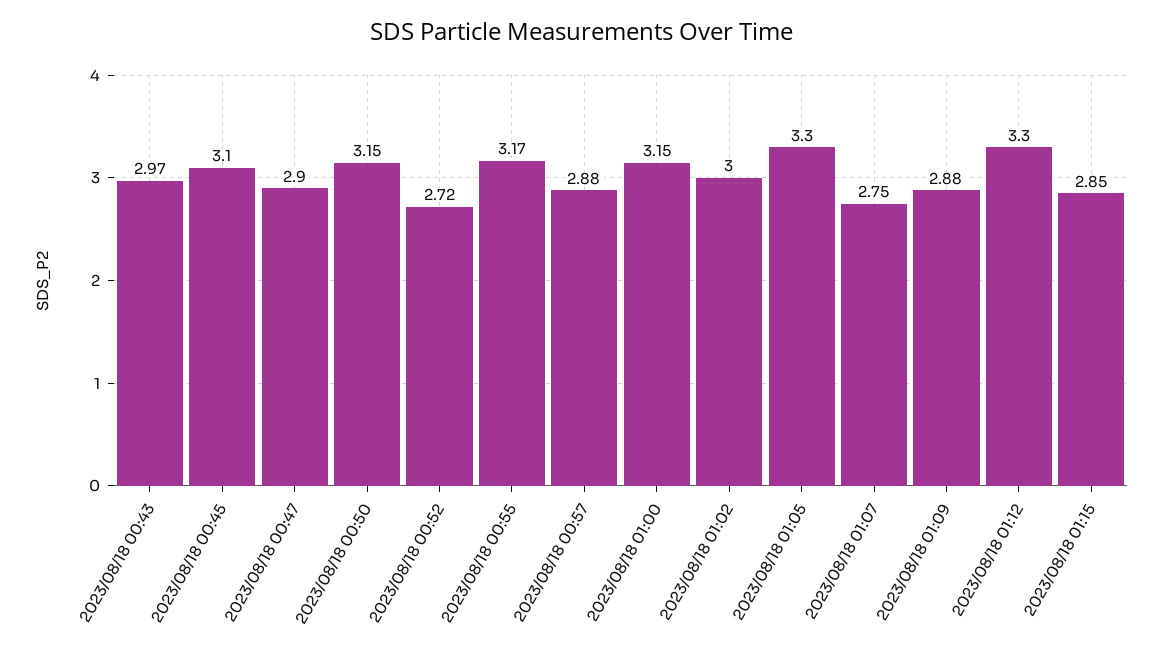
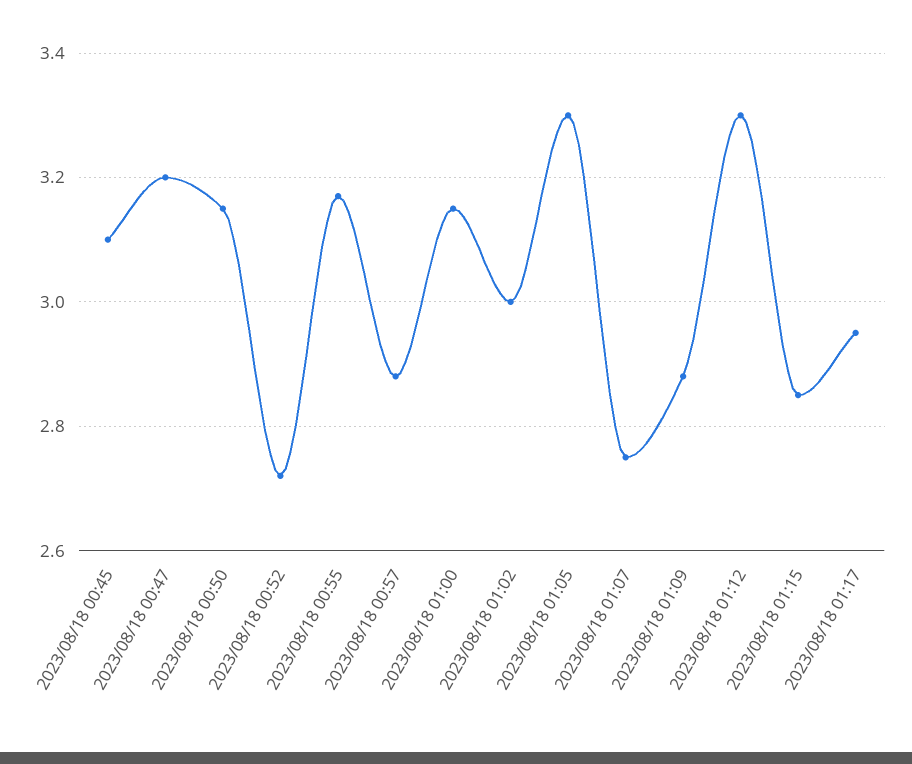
2023/08/18 00:43: 2.97 -> none
2023/08/18 00:47: 2.9 -> 3.2
2023/08/18 01:17: none -> 2.95

